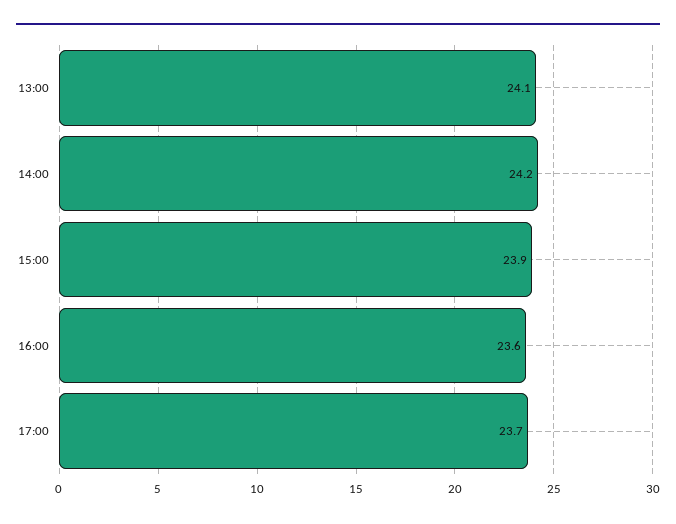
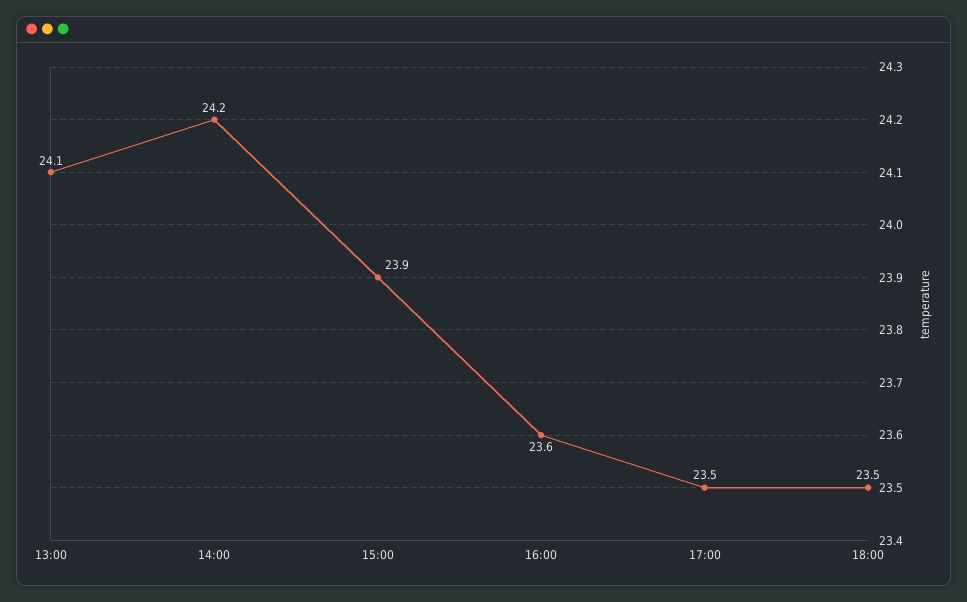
17:00: 23.7 -> 23.5
18:00: none -> 23.5

